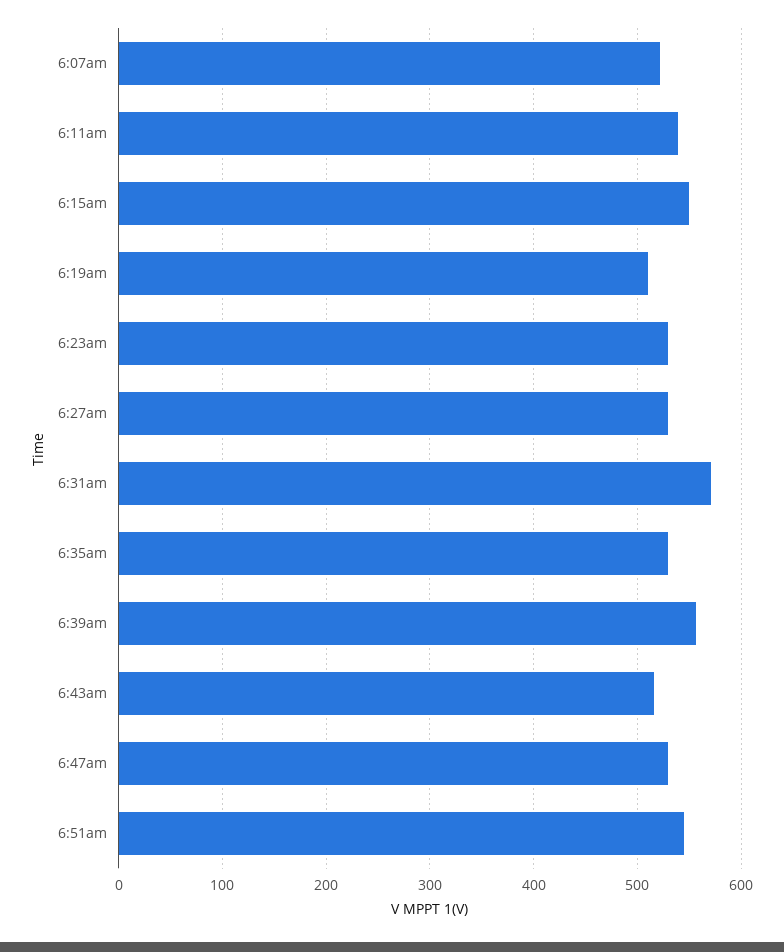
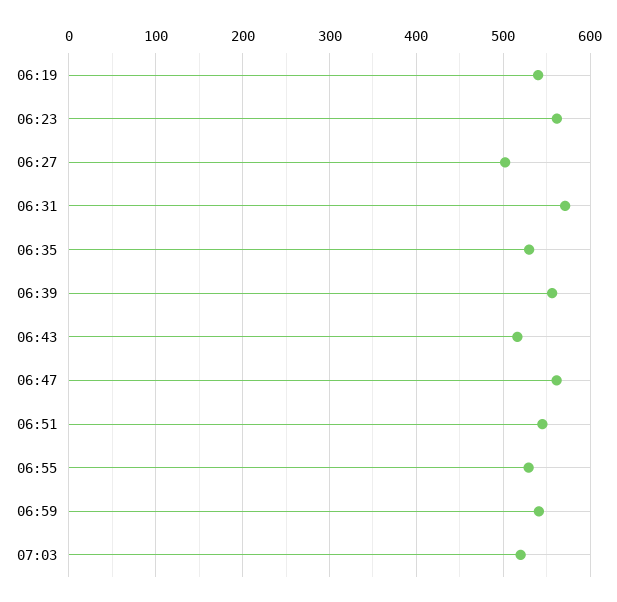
6:07am: 520 -> none
6:11am: 540 -> none
6:15am: 550 -> none
6:19am: 510 -> 540
6:23am: 530 -> 560
6:27am: 530 -> 500
6:47am: 530 -> 560
06:55: none -> 530
06:59: none -> 540
07:03: none -> 520

